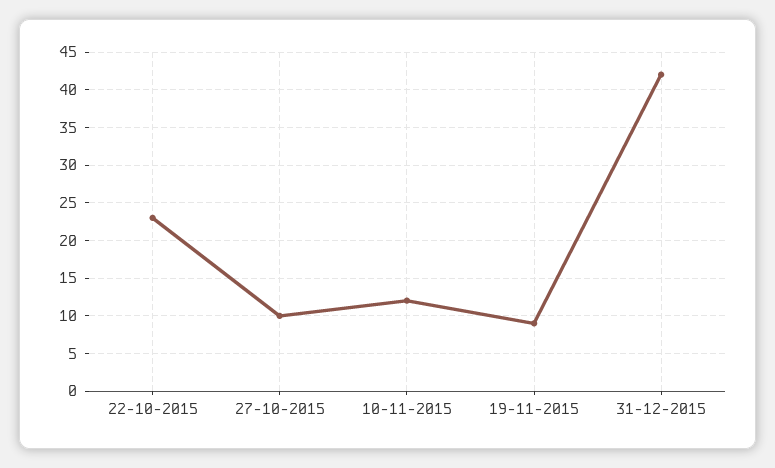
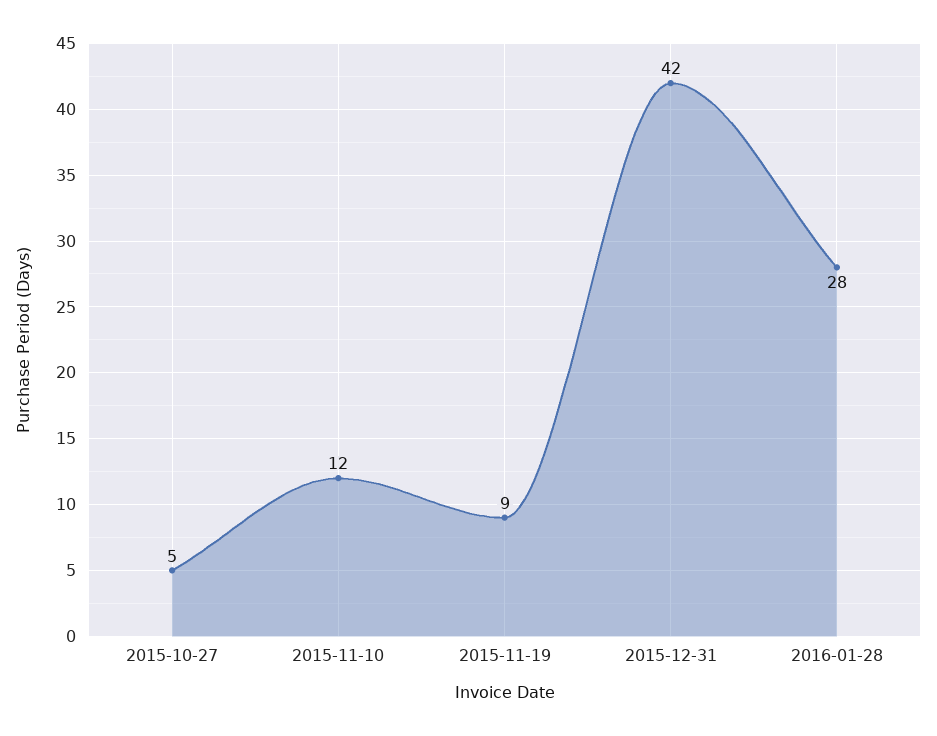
22-10-2015: 23 -> none
27-10-2015: 10 -> 5
2016-01-28: none -> 28

